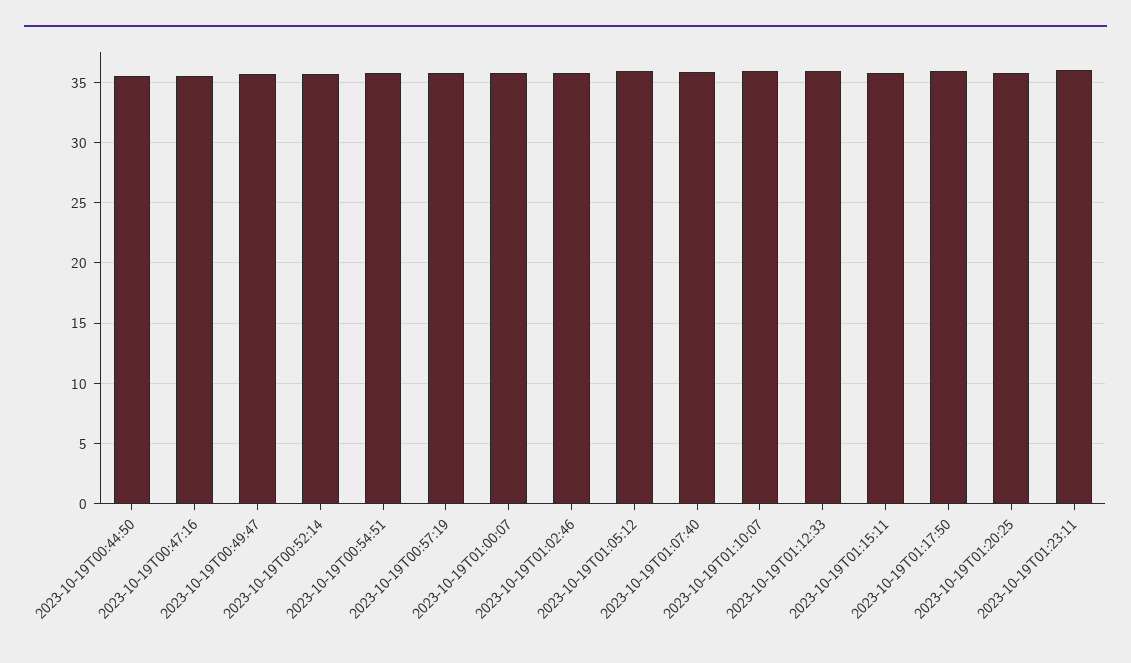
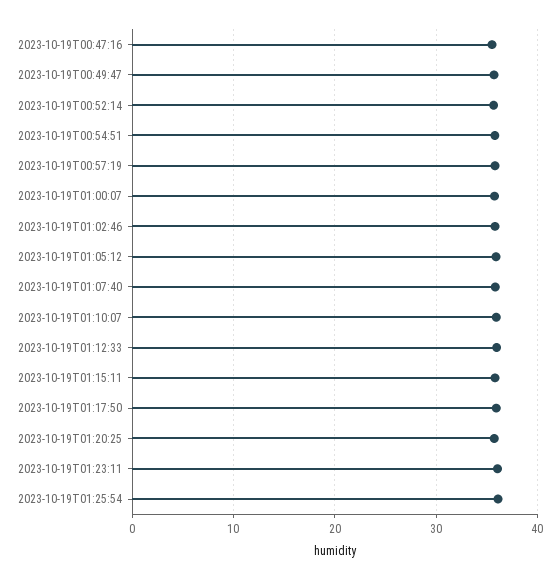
2023-10-19T00:44:50: 35.5 -> none
2023-10-19T01:25:54: none -> 36

